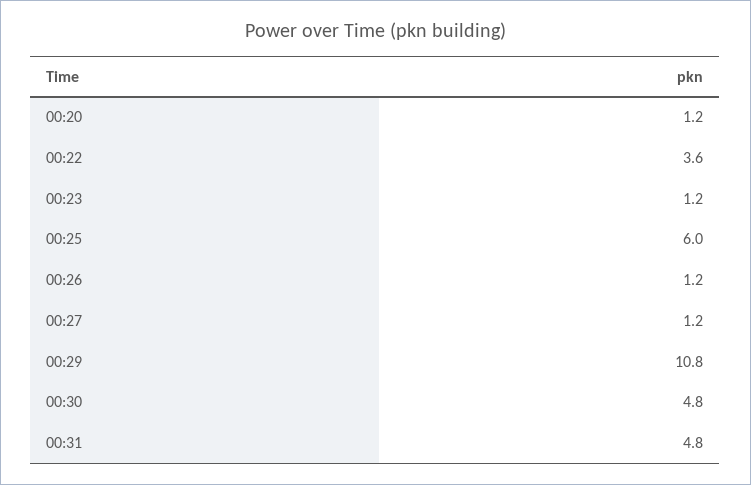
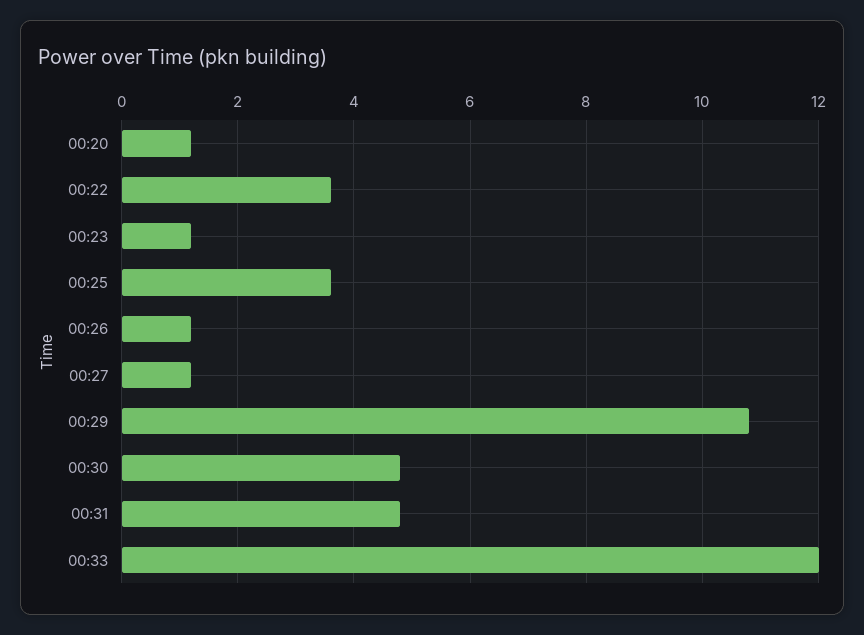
00:25: 6 -> 3.5
00:33: none -> 12

